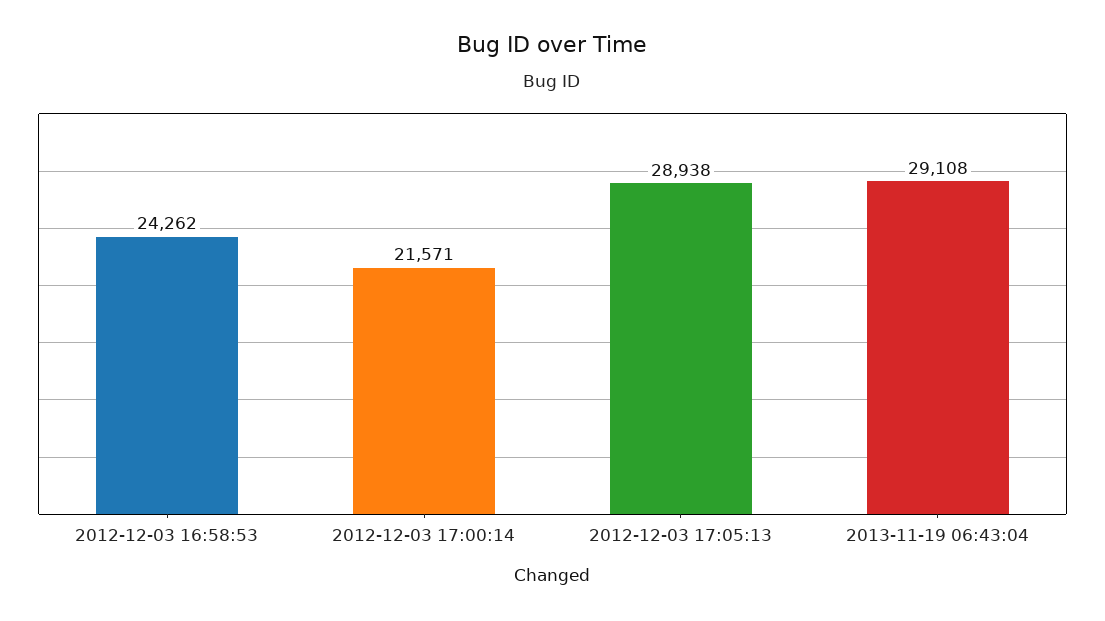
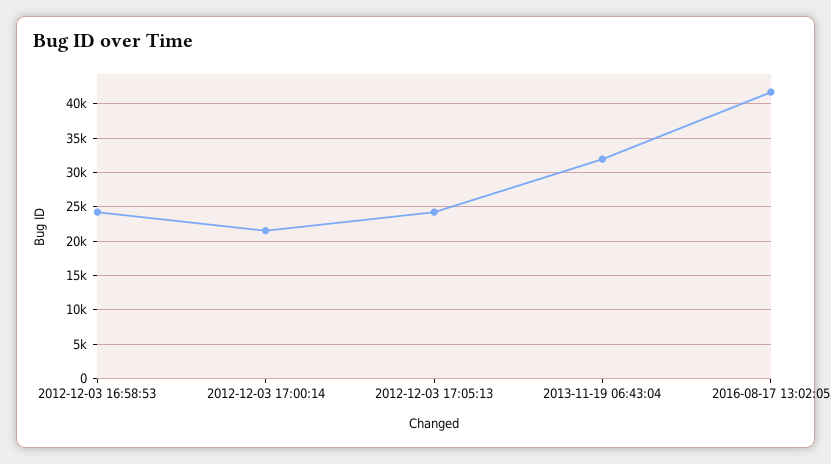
2012-12-03 17:05:13: 28938 -> 24000
2013-11-19 06:43:04: 29108 -> 32000
2016-08-17 13:02:05: none -> 42000

